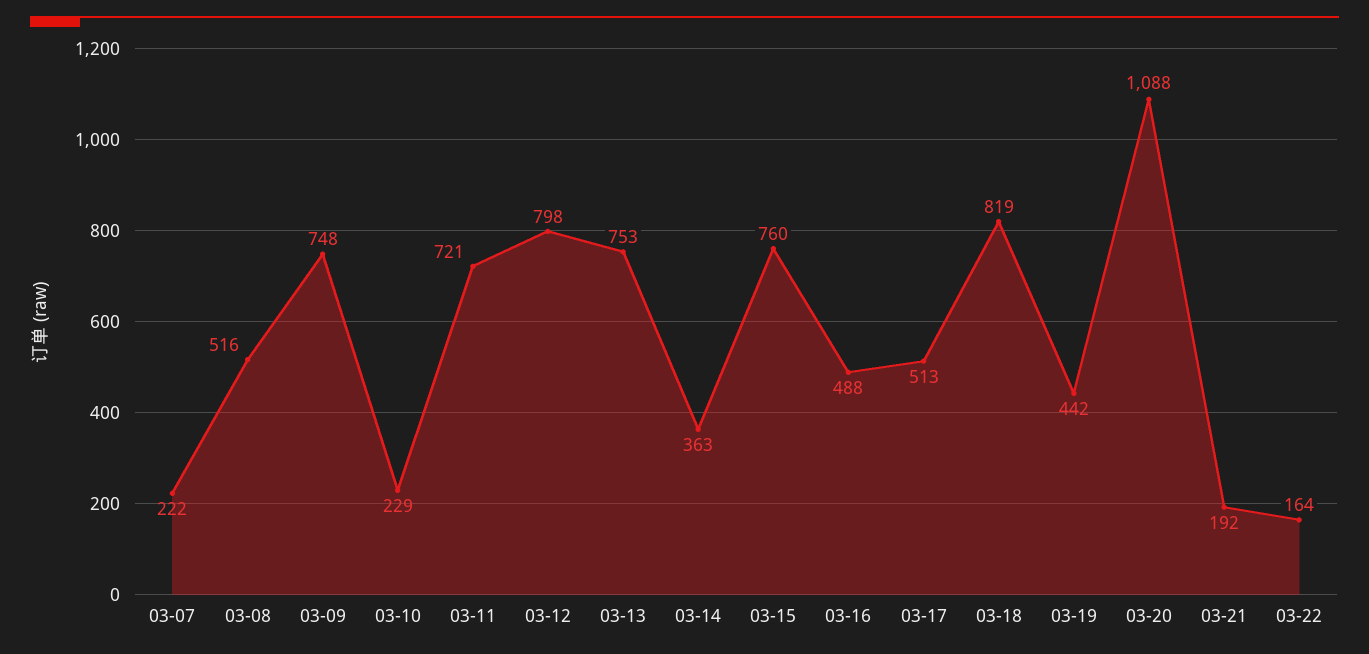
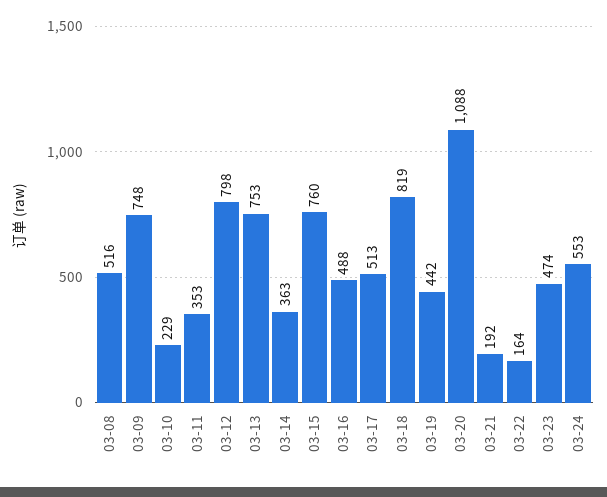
03-07: 222 -> none
03-11: 721 -> 353
03-23: none -> 474
03-24: none -> 553

